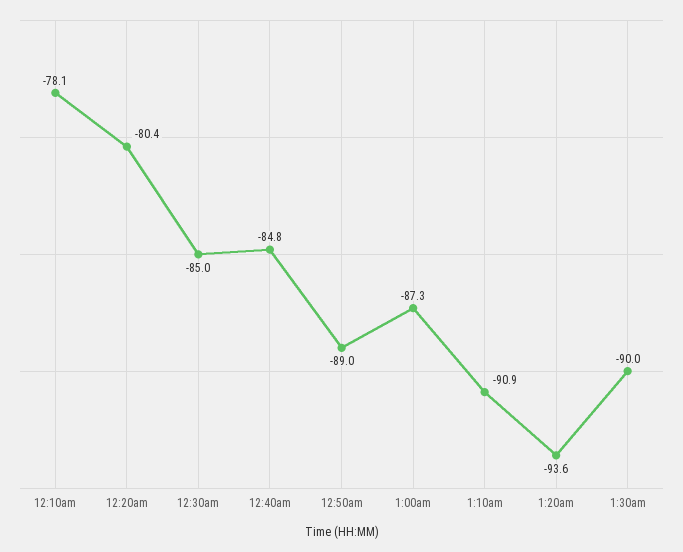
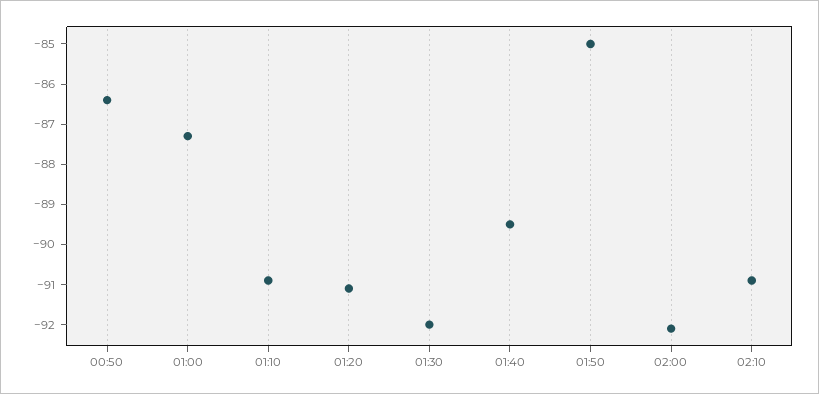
12:10am: -78.1 -> none
12:20am: -80.4 -> none
12:30am: -85 -> none
12:40am: -84.8 -> none
12:50am: -89 -> -86.5
1:20am: -93.6 -> -91
1:30am: -90 -> -92
01:40: none -> -89.5
01:50: none -> -85
02:00: none -> -92
02:10: none -> -91

